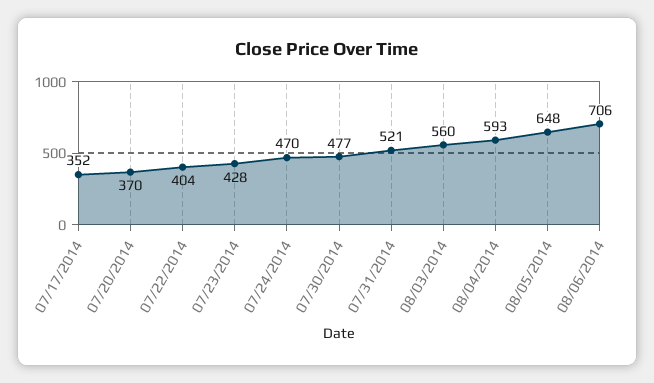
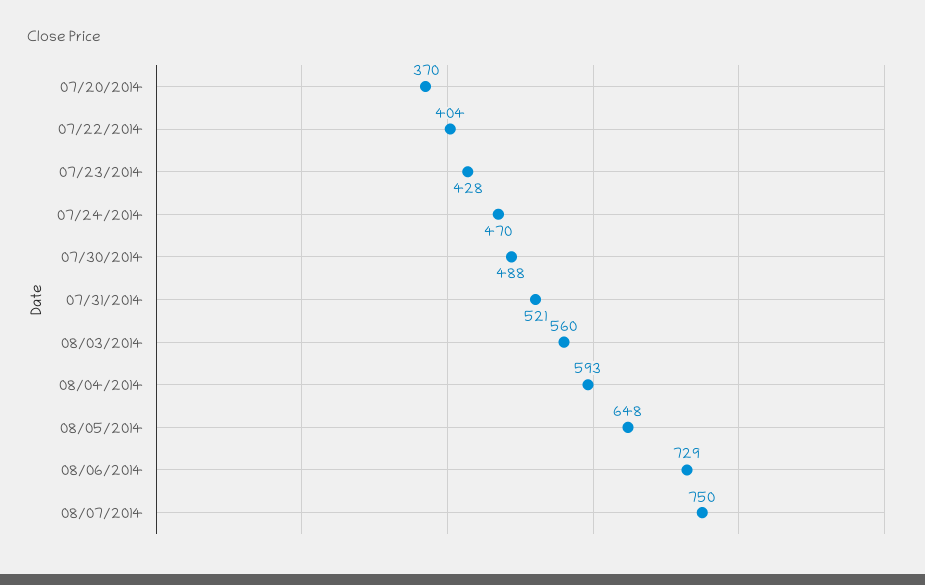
07/17/2014: 352 -> none
07/30/2014: 477 -> 488
08/06/2014: 706 -> 729
08/07/2014: none -> 750

